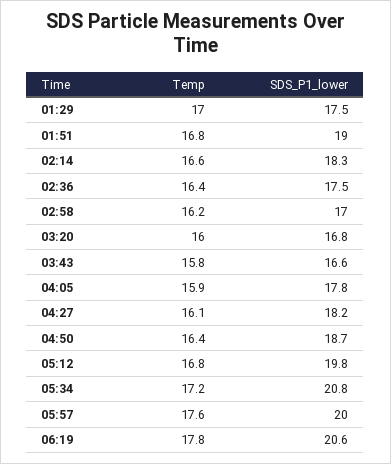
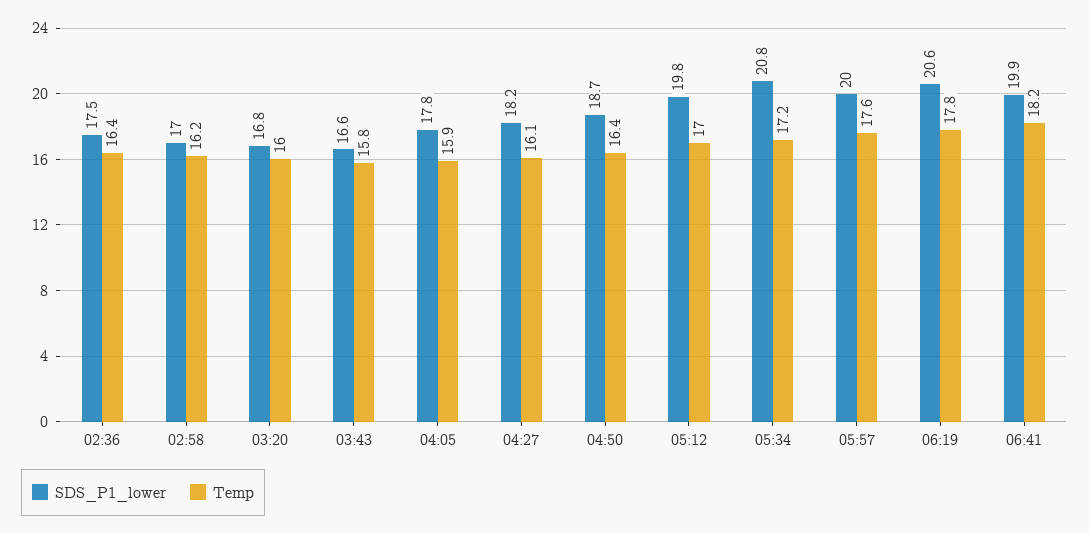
Temp, 01:29: 17 -> none
SDS_P1_lower, 01:29: 17.5 -> none
Temp, 01:51: 16.8 -> none
SDS_P1_lower, 01:51: 19 -> none
Temp, 02:14: 16.6 -> none
SDS_P1_lower, 02:14: 18.3 -> none
Temp, 05:12: 16.8 -> 17
SDS_P1_lower, 06:41: none -> 19.9
Temp, 06:41: none -> 18.2

